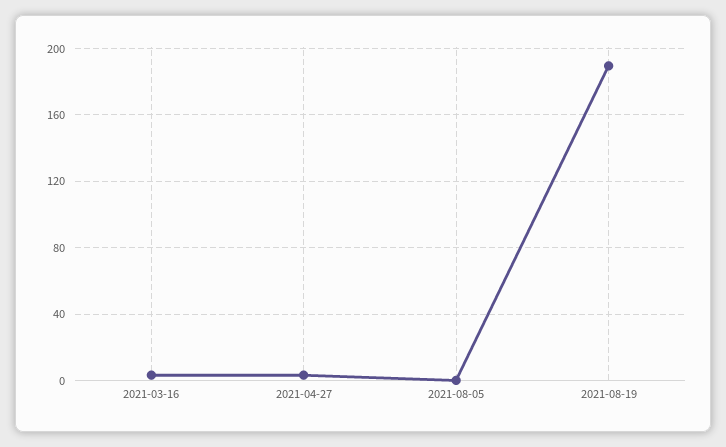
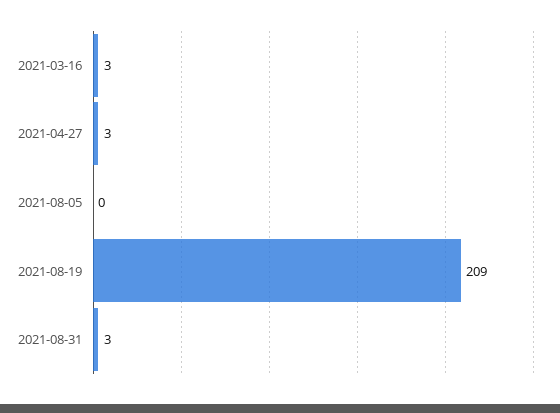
2021-08-19: 190 -> 209
2021-08-31: none -> 3

